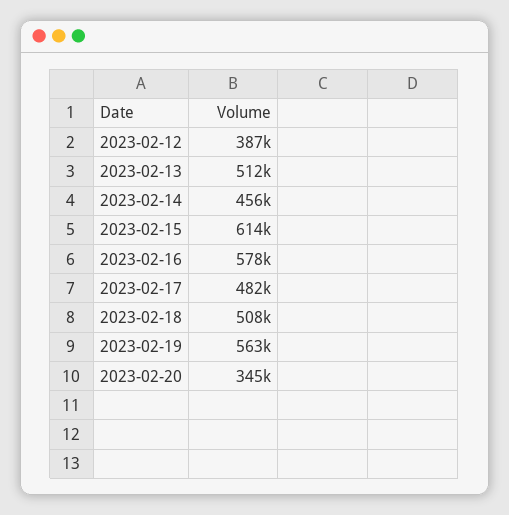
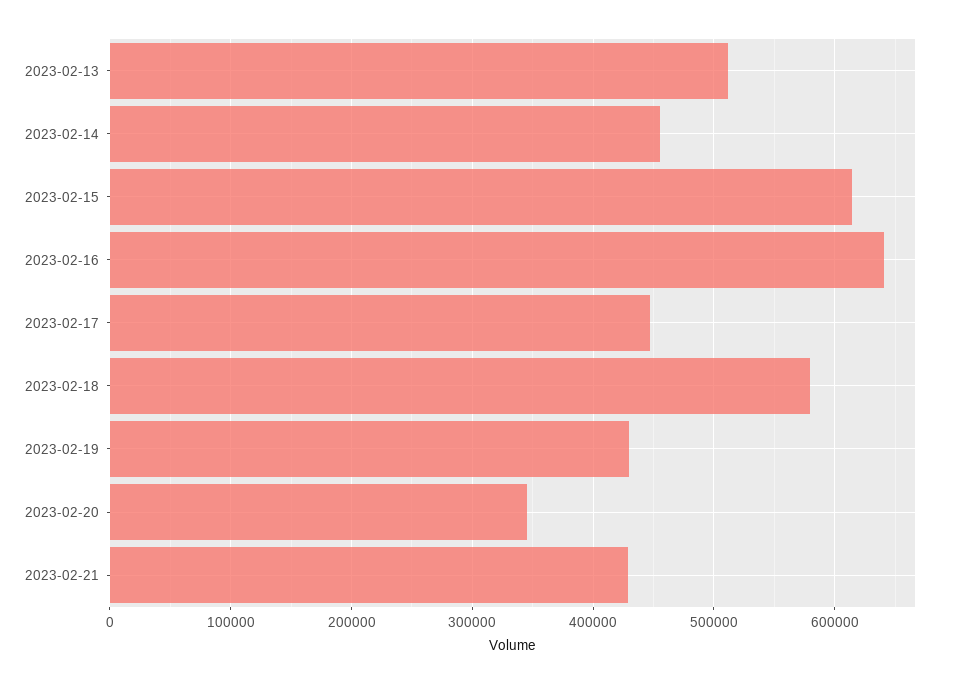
2023-02-12: 387000 -> none
2023-02-16: 578000 -> 640000
2023-02-17: 482000 -> 450000
2023-02-18: 508000 -> 580000
2023-02-19: 563000 -> 430000
2023-02-21: none -> 430000

